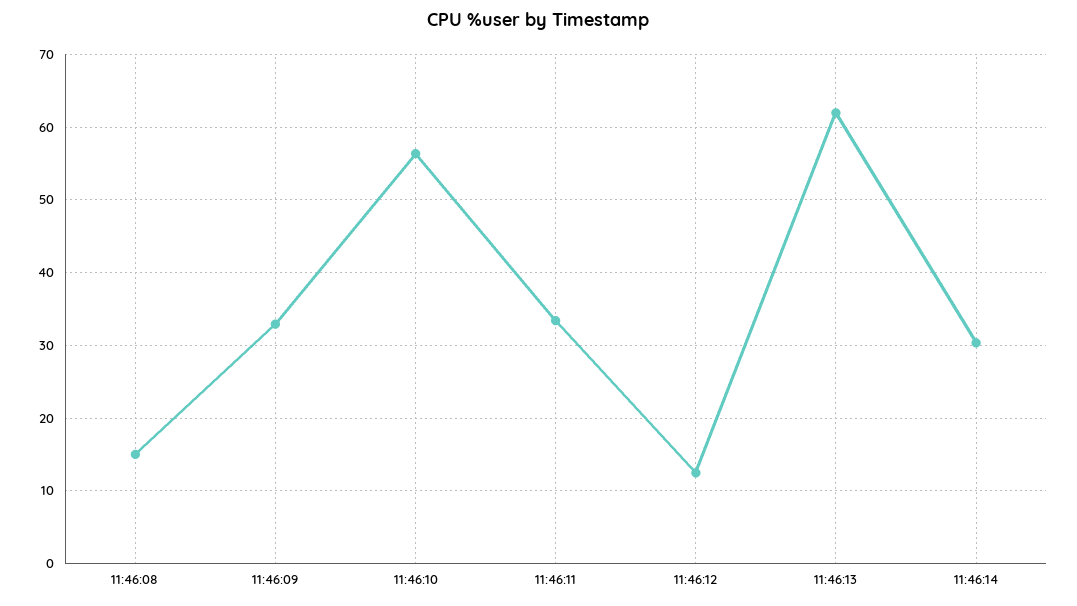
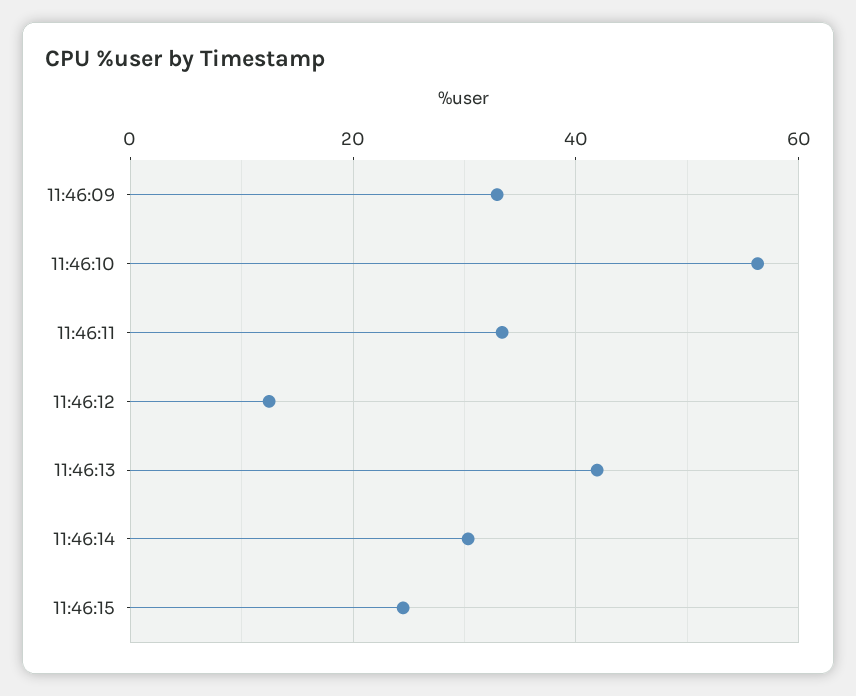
11:46:08: 15 -> none
11:46:13: 62 -> 42
11:46:15: none -> 24

